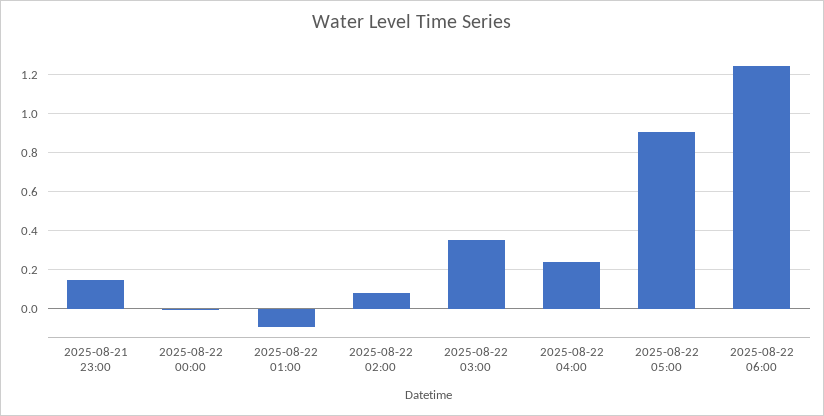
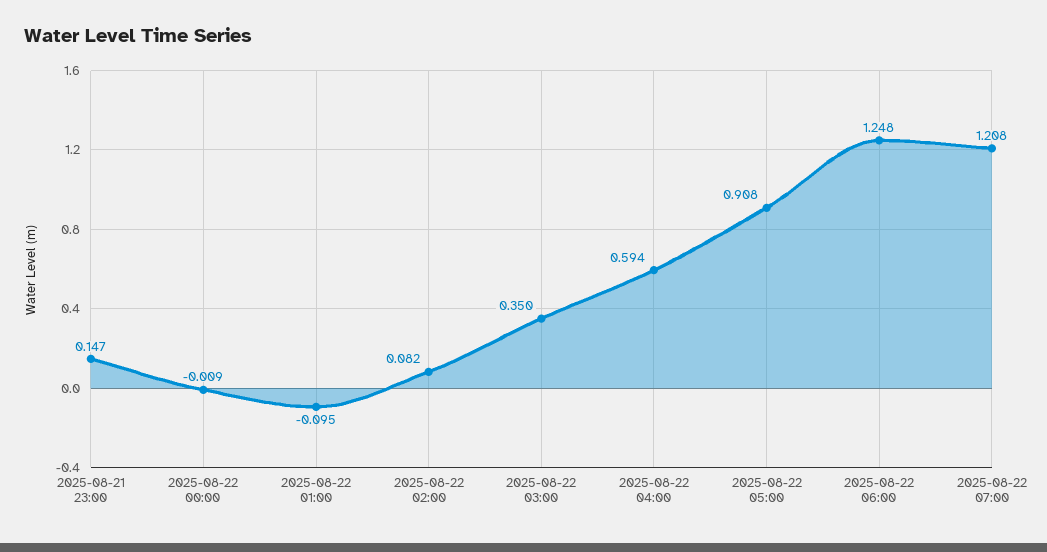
2025-08-22 04:00: 0.25 -> 0.594
2025-08-22 07:00: none -> 1.208

